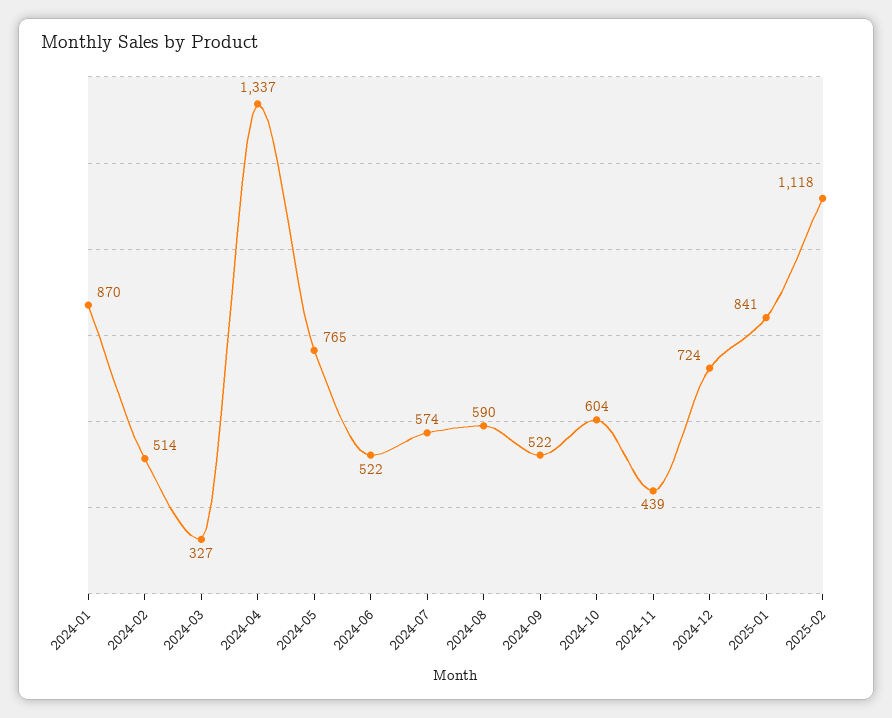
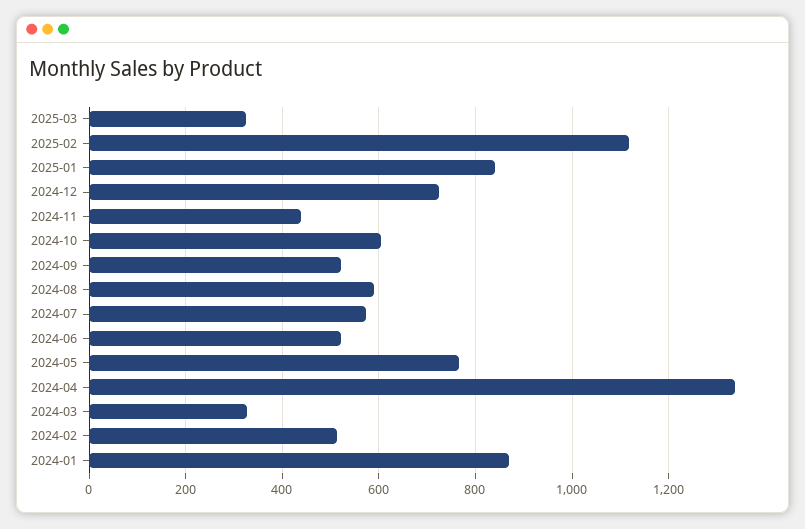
2025-03: none -> 320

